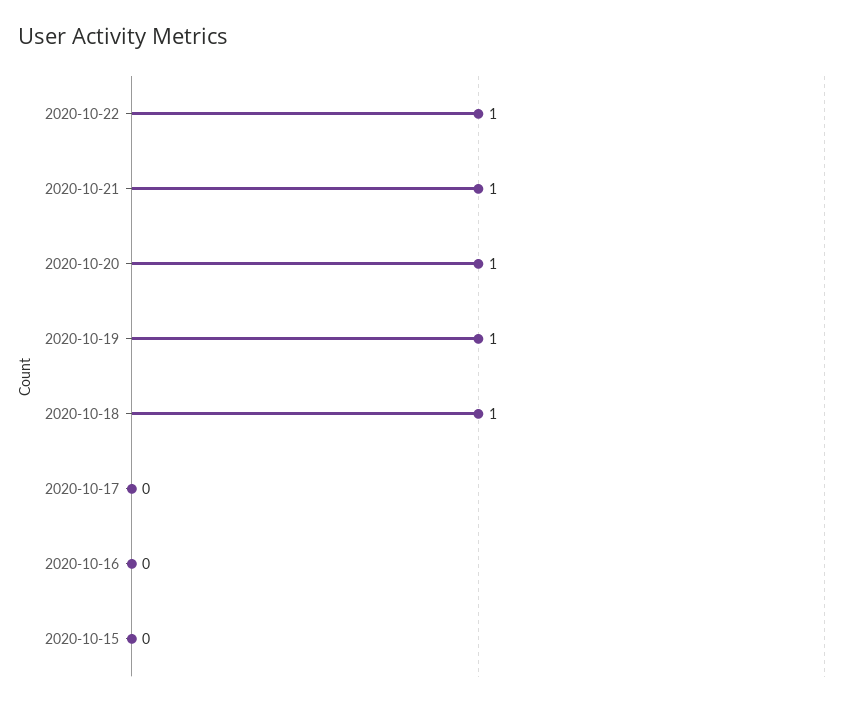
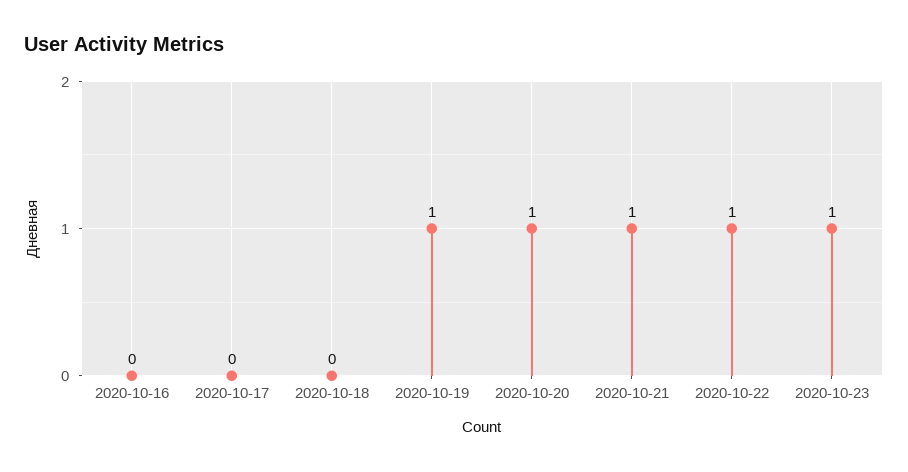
2020-10-18: 1 -> 0
2020-10-15: 0 -> none
2020-10-23: none -> 1

